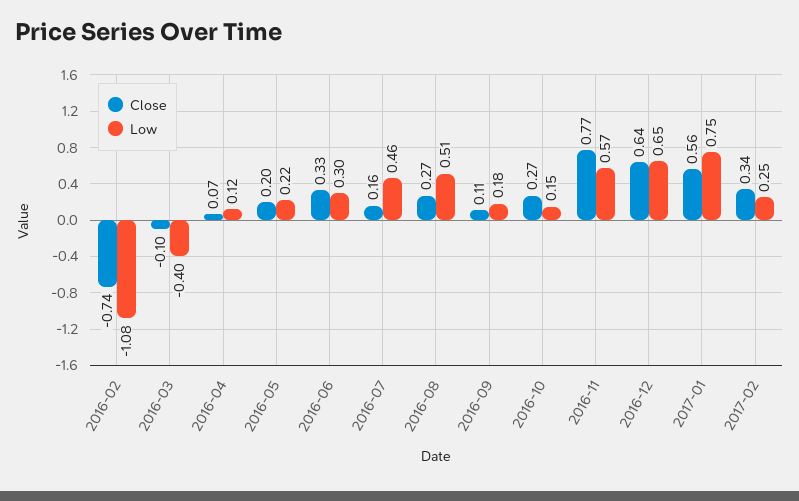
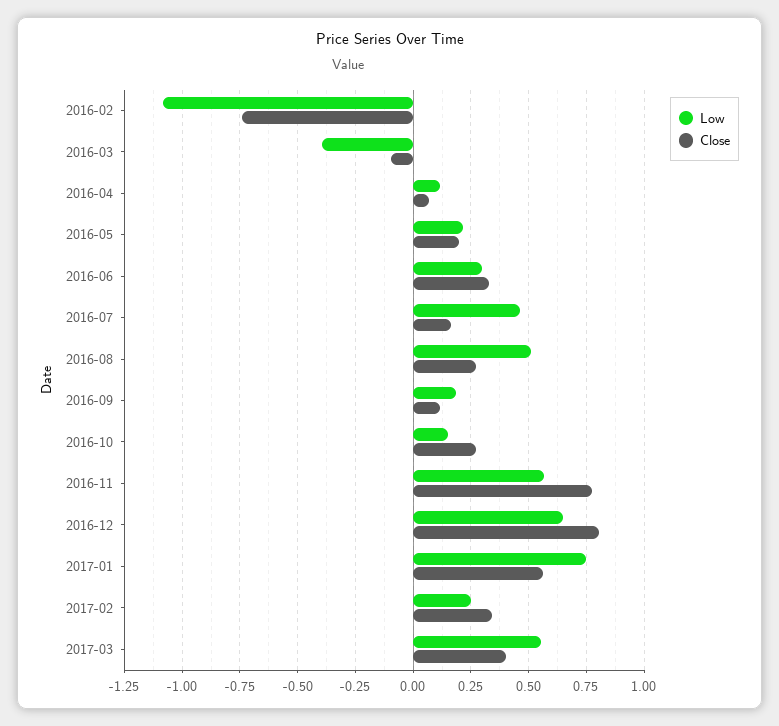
Close, 2016-12: 0.64 -> 0.8
Low, 2017-03: none -> 0.55
Close, 2017-03: none -> 0.4

